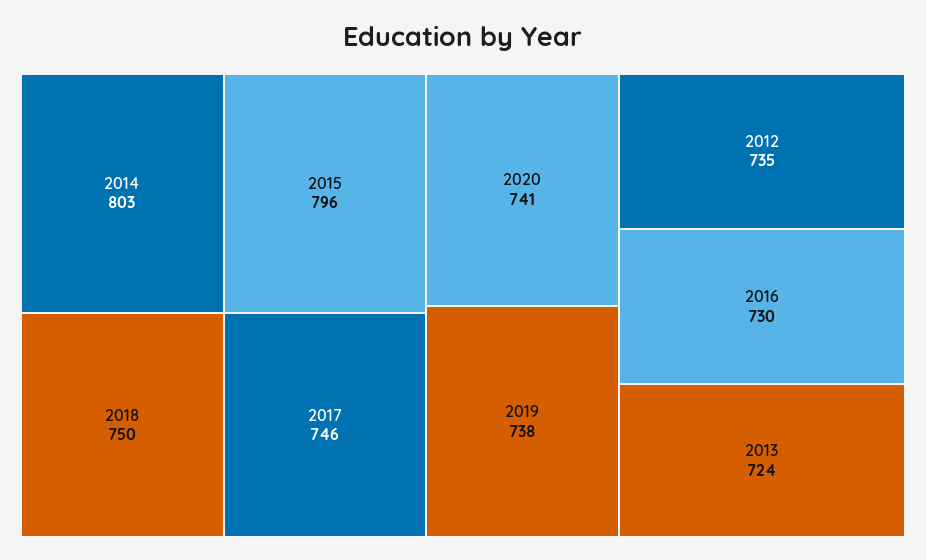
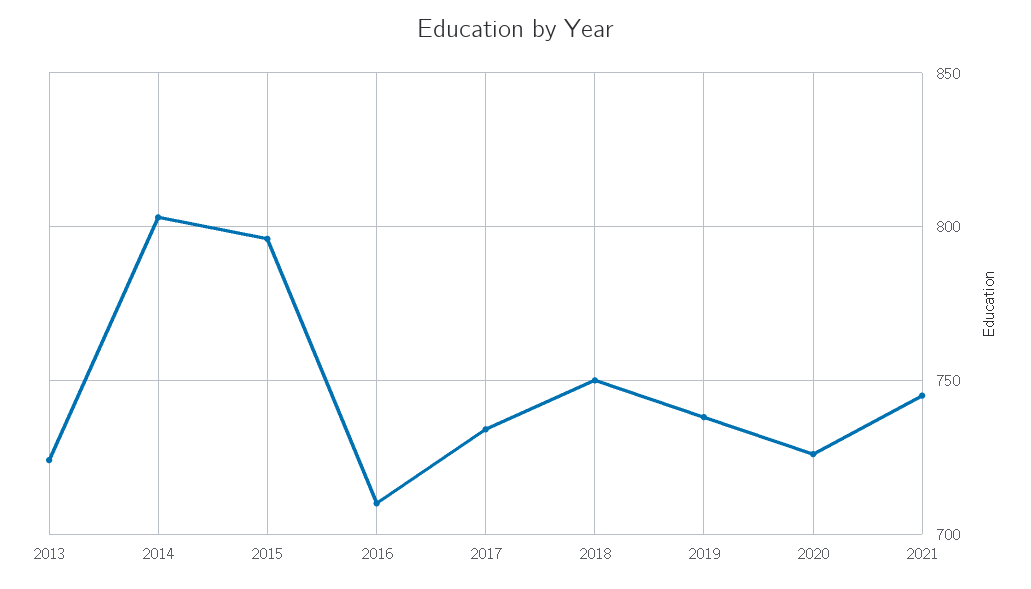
2017: 746 -> 735
2020: 741 -> 725
2012: 735 -> none
2016: 730 -> 710
2021: none -> 745

